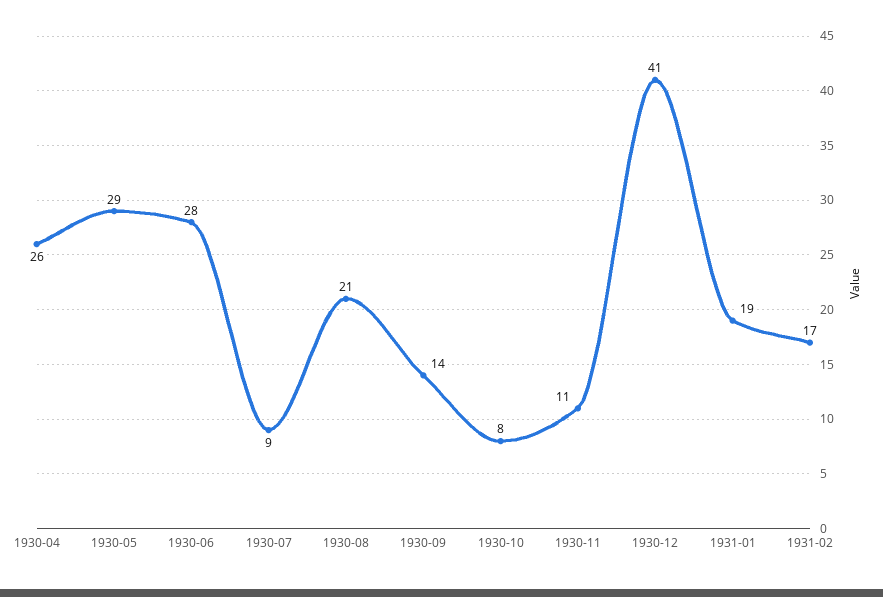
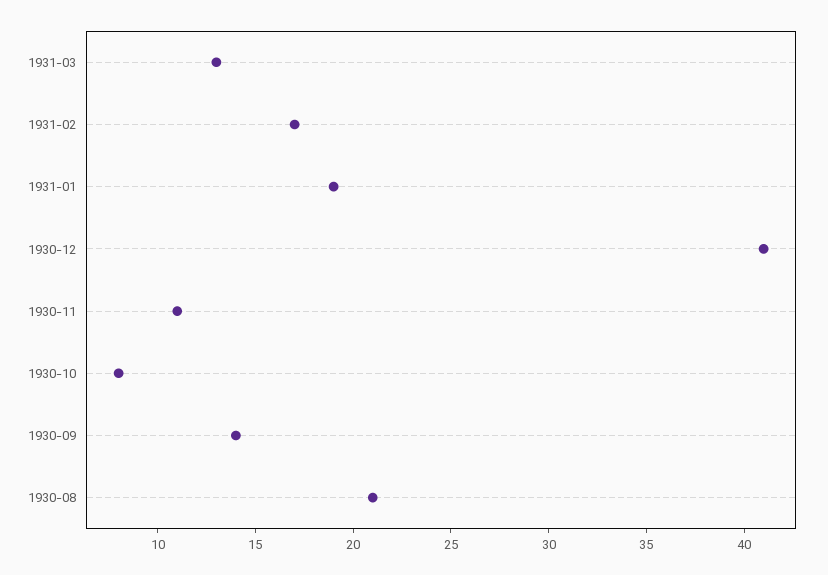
1930-04: 26 -> none
1930-05: 29 -> none
1930-06: 28 -> none
1930-07: 9 -> none
1931-03: none -> 13

